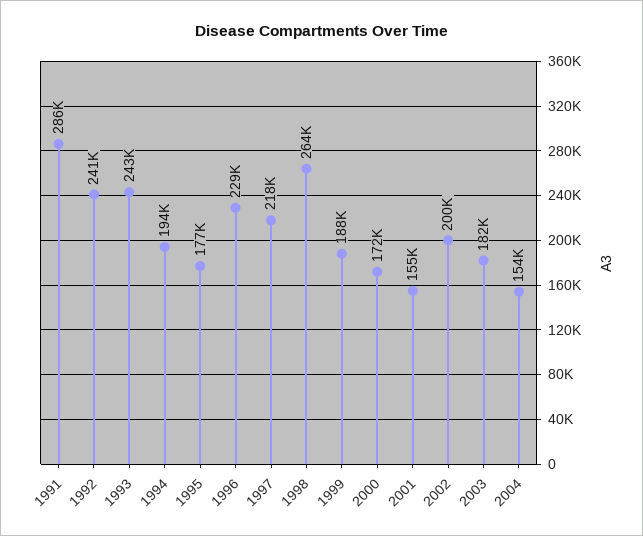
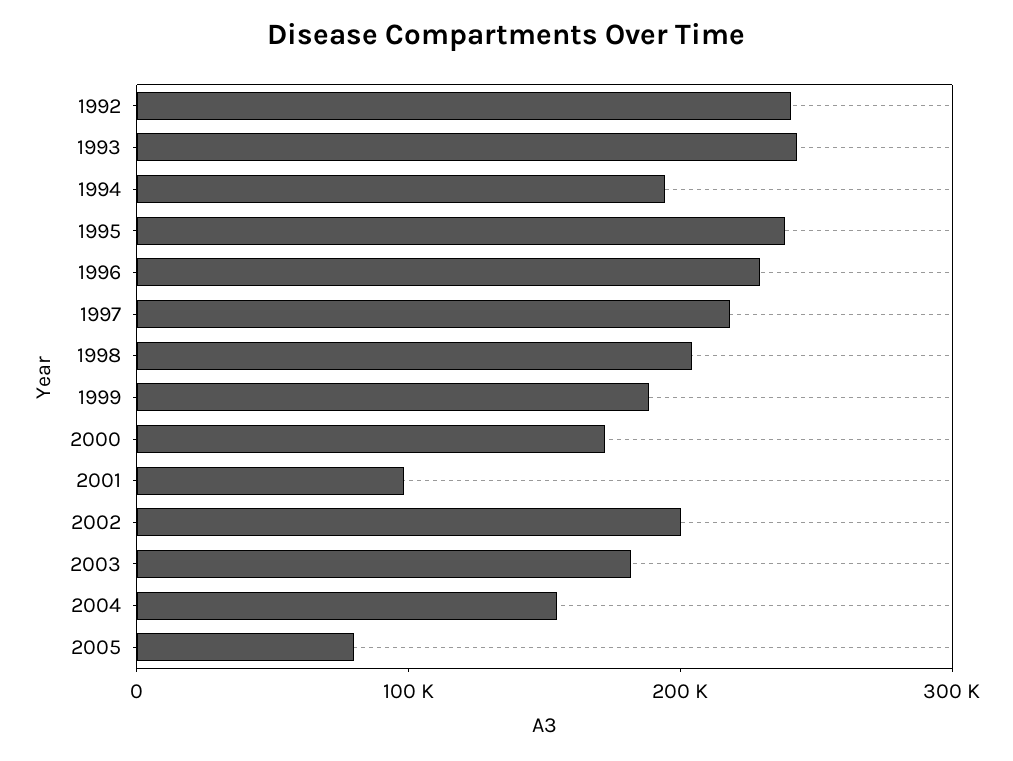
1991: 286000 -> none
1995: 177000 -> 240000
1998: 264000 -> 200000
2001: 155000 -> 100000
2005: none -> 80000

